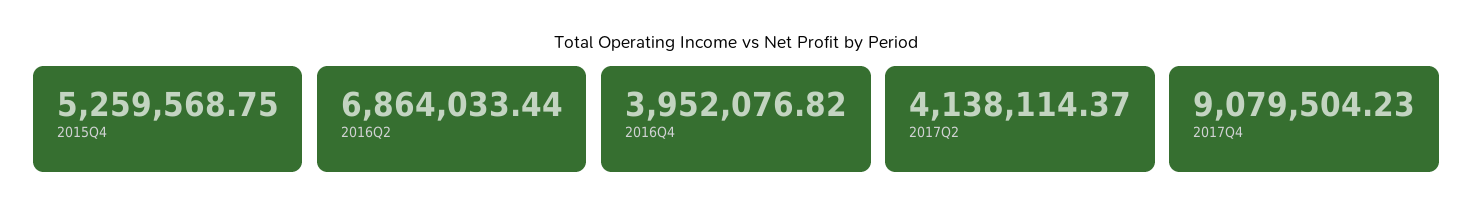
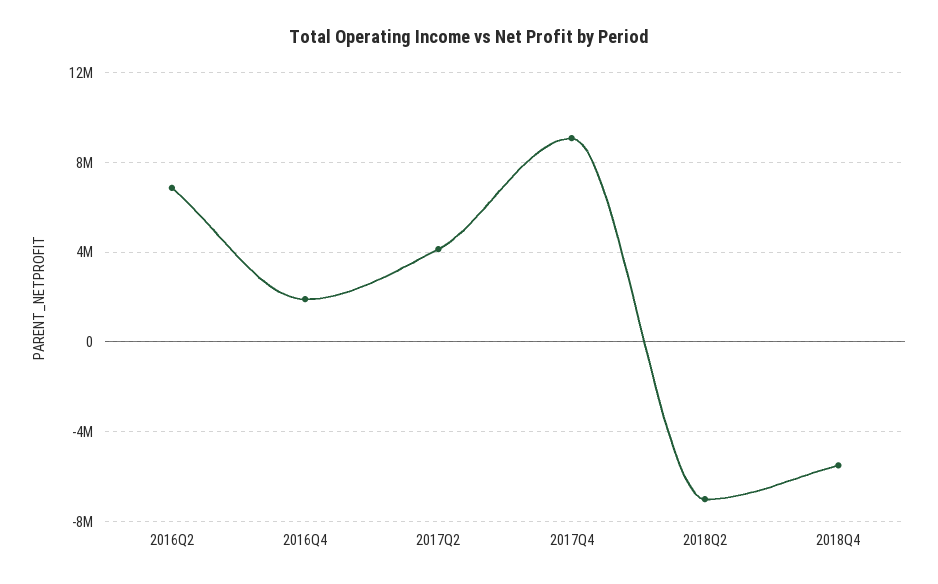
2015Q4: 5259568.75 -> none
2016Q4: 3952076.82 -> 2000000
2018Q2: none -> -7000000
2018Q4: none -> -5500000

